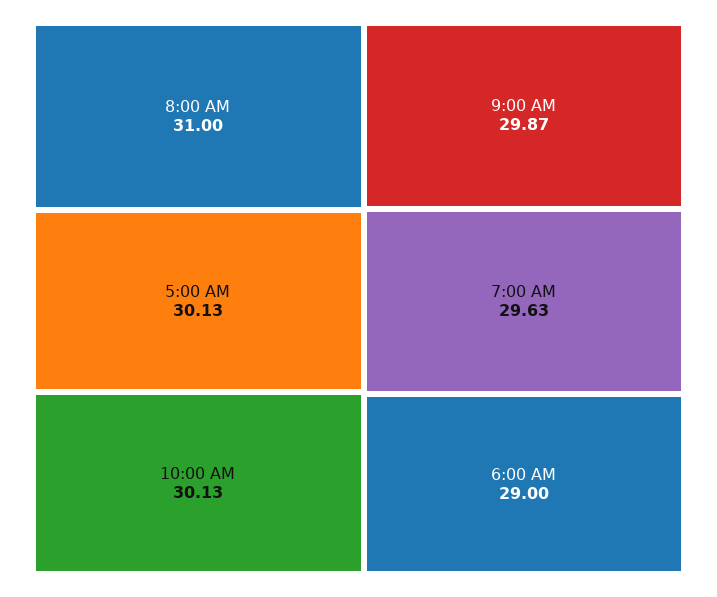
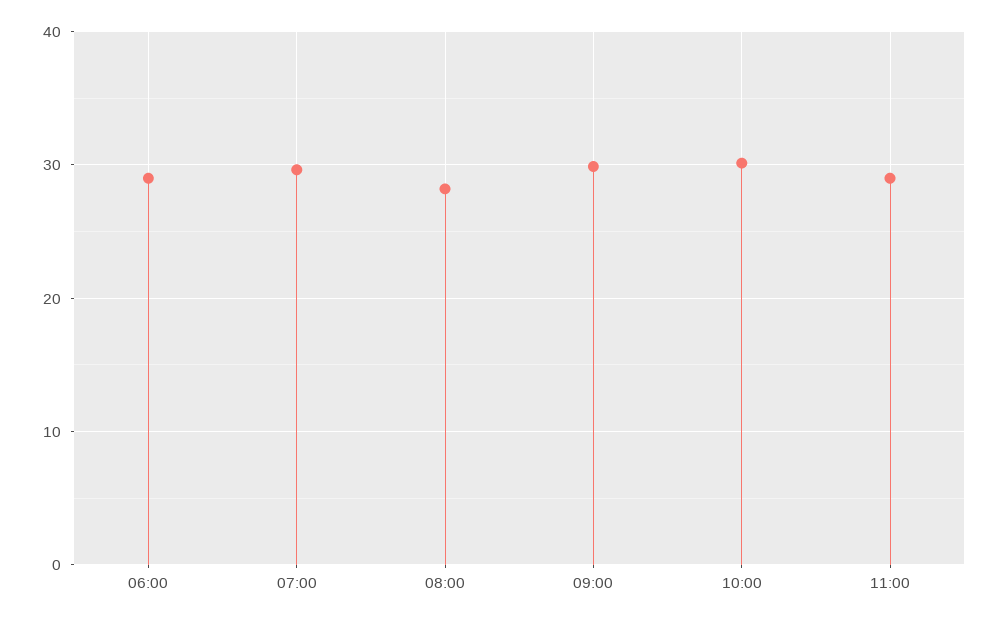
8:00 AM: 31 -> 28
5:00 AM: 30.13 -> none
11:00: none -> 29

